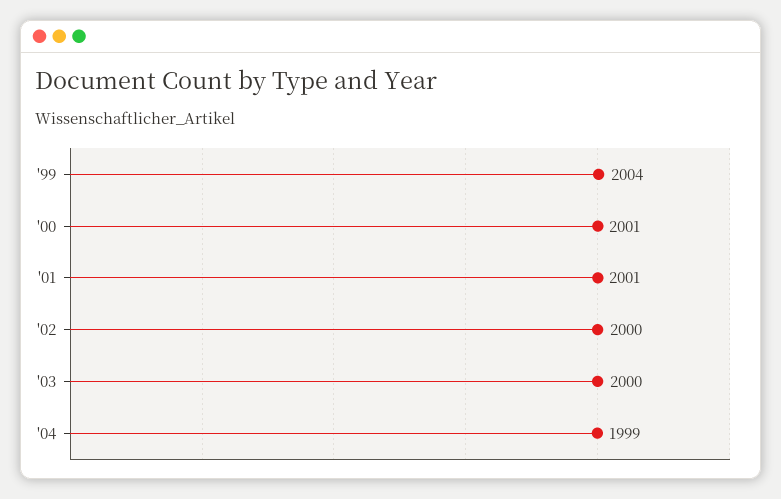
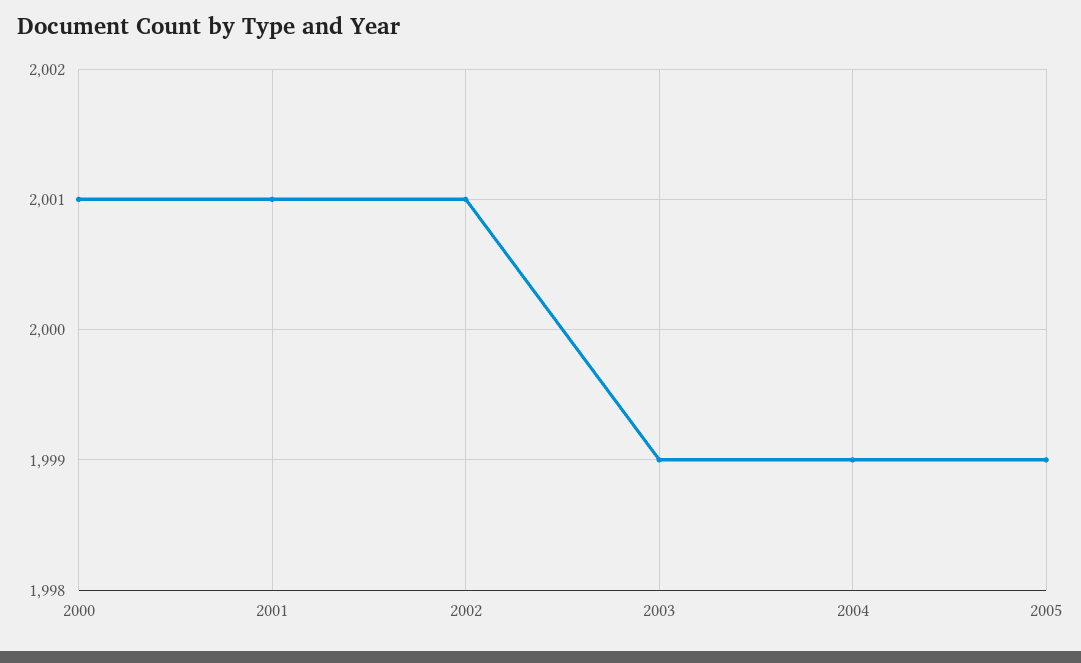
'99: 2004 -> none
'02: 2000 -> 2001
'03: 2000 -> 1999
2005: none -> 1999

